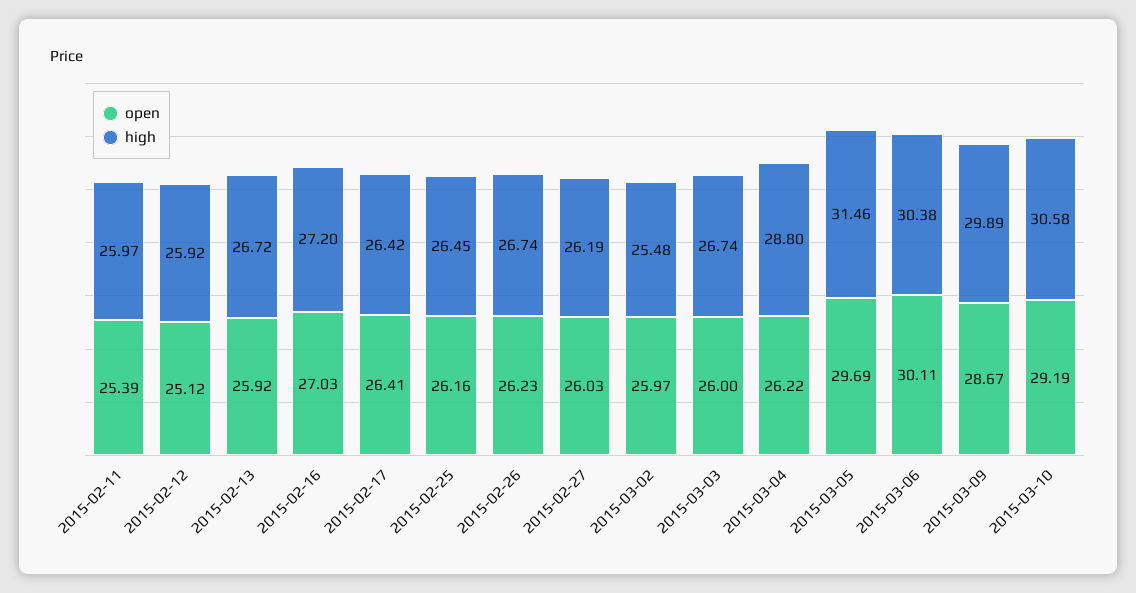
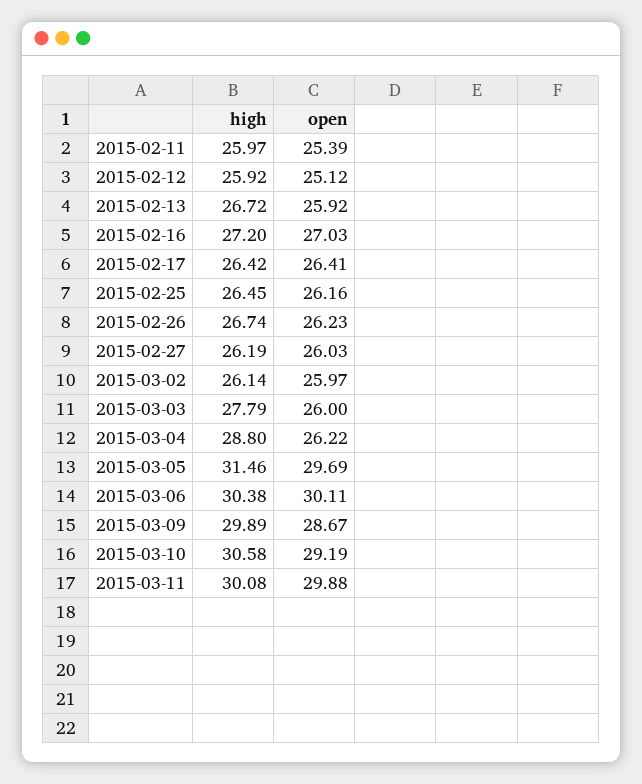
high, 2015-03-02: 25.48 -> 26.14
high, 2015-03-03: 26.74 -> 27.79
high, 2015-03-11: none -> 30.08
open, 2015-03-11: none -> 29.88

